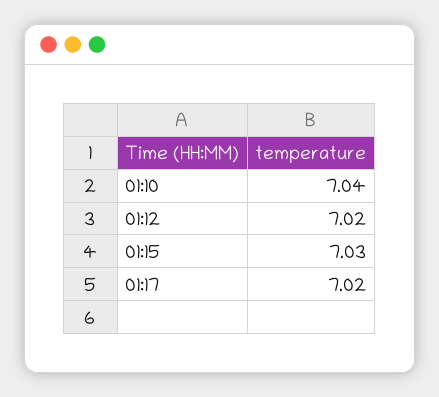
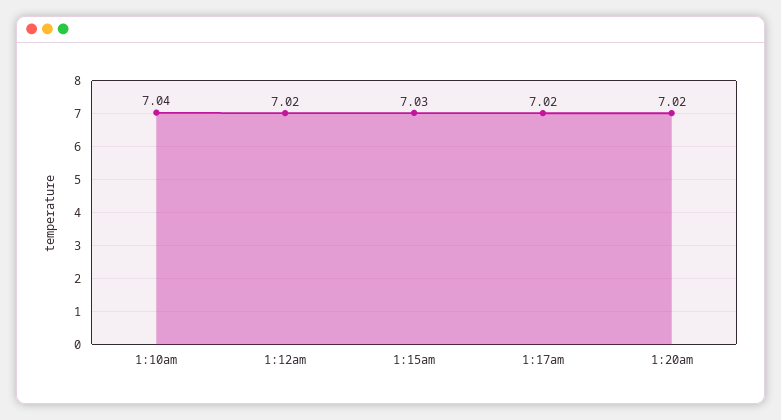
1:20am: none -> 7.02

